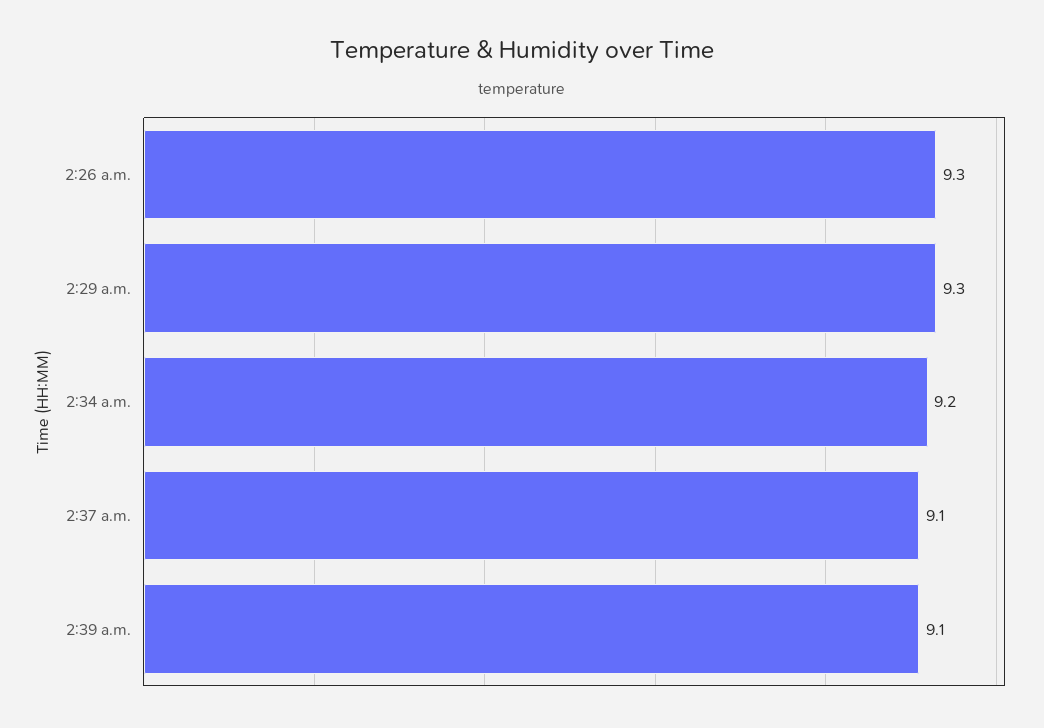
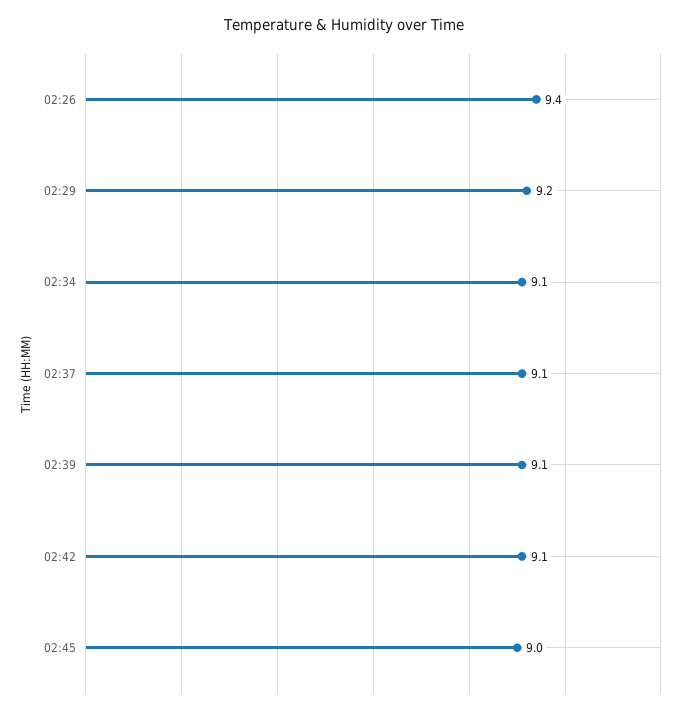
2:26 a.m.: 9.3 -> 9.4
2:29 a.m.: 9.3 -> 9.2
2:34 a.m.: 9.2 -> 9.1
02:42: none -> 9.1
02:45: none -> 9

